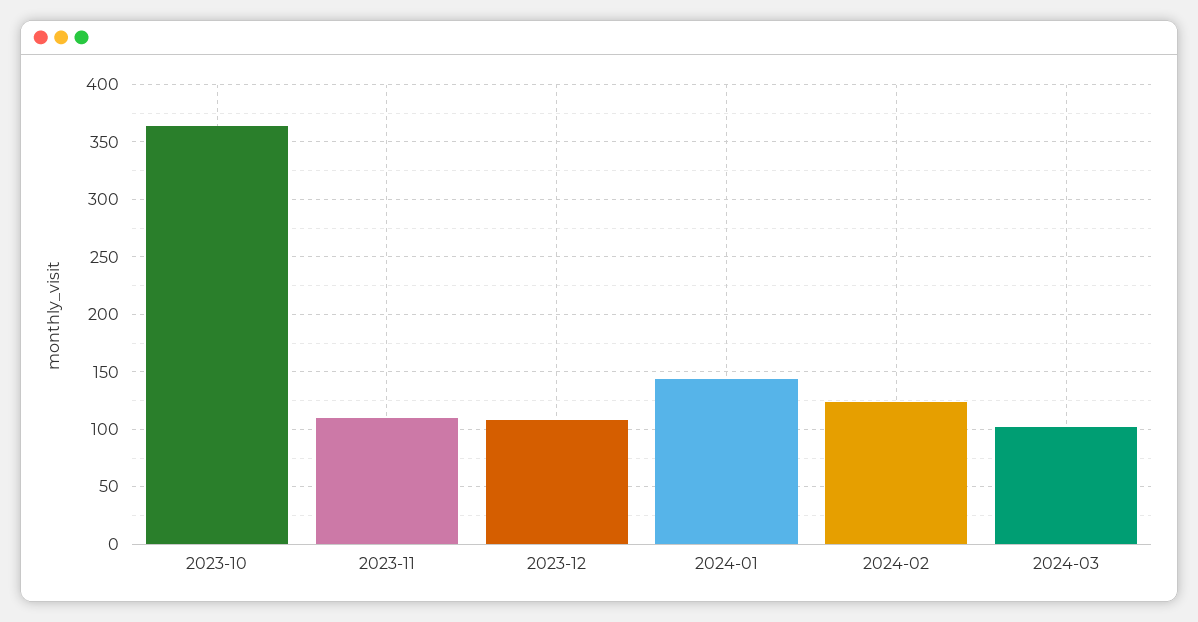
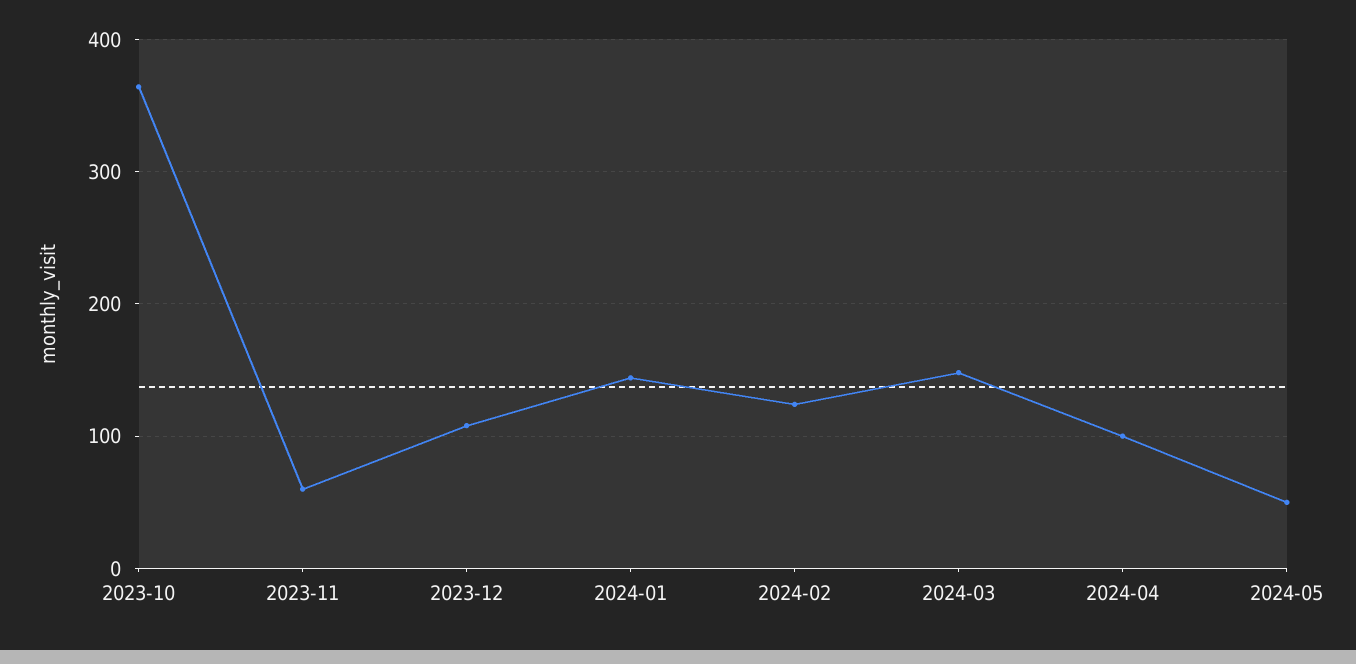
2023-11: 110 -> 60
2024-03: 100 -> 150
2024-04: none -> 100
2024-05: none -> 50

